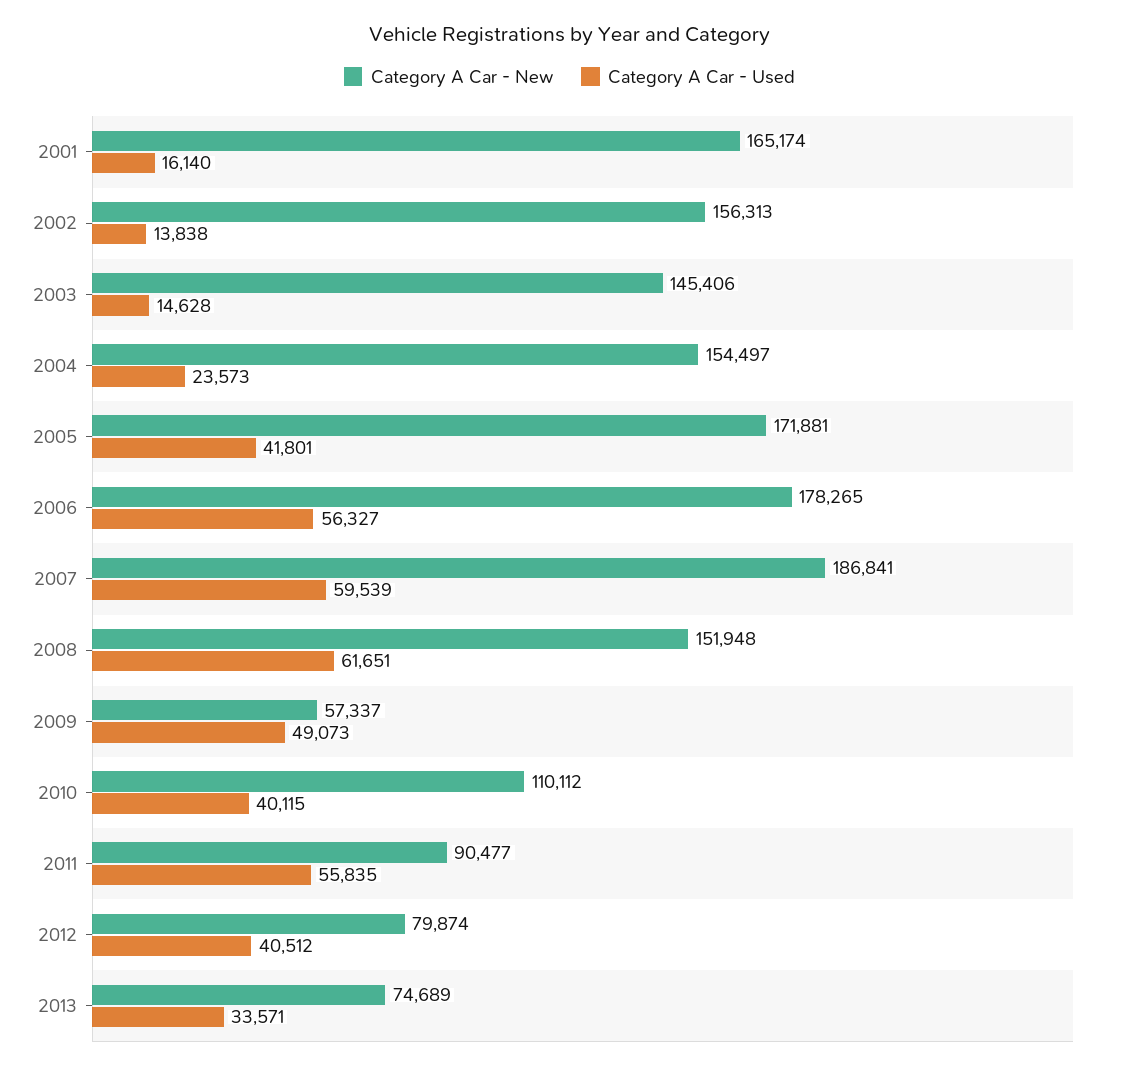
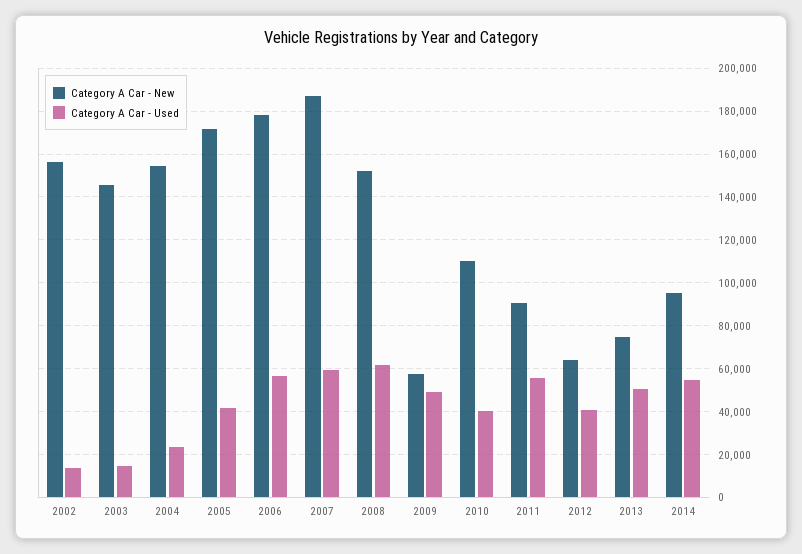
Category A Car - New, 2001: 165174 -> none
Category A Car - Used, 2001: 16140 -> none
Category A Car - New, 2012: 79874 -> 65000
Category A Car - Used, 2013: 33571 -> 50000
Category A Car - New, 2014: none -> 95000
Category A Car - Used, 2014: none -> 55000

